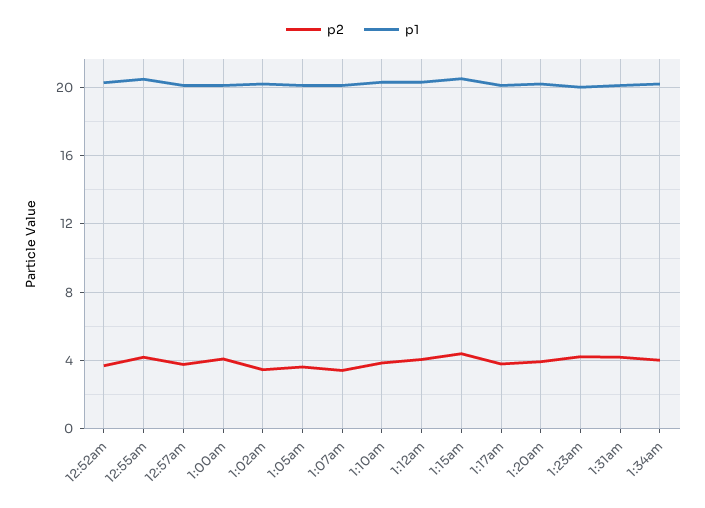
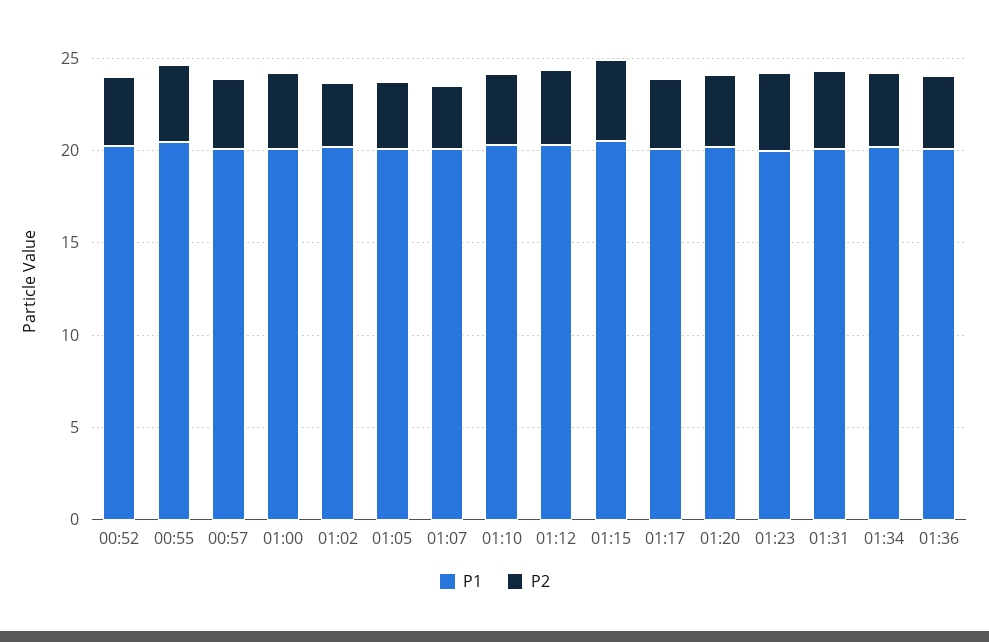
p1, 01:36: none -> 20
p2, 01:36: none -> 4

